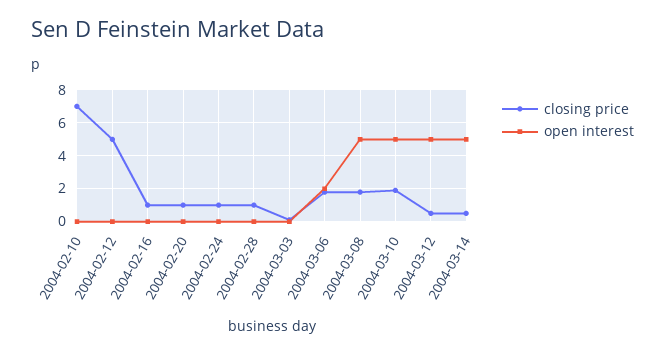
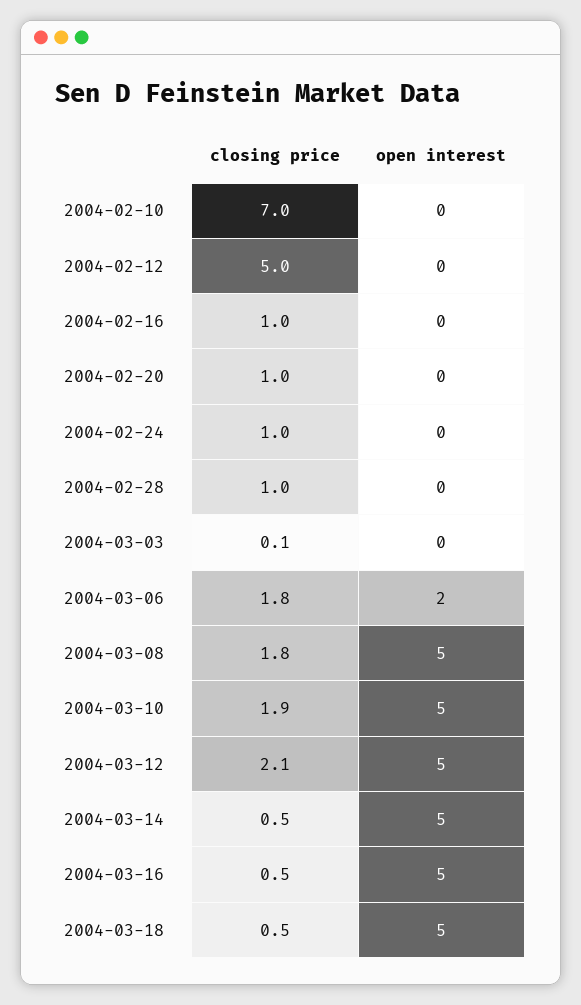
closing price, 2004-03-12: 0.5 -> 2.1
closing price, 2004-03-16: none -> 0.5
open interest, 2004-03-16: none -> 5
closing price, 2004-03-18: none -> 0.5
open interest, 2004-03-18: none -> 5

